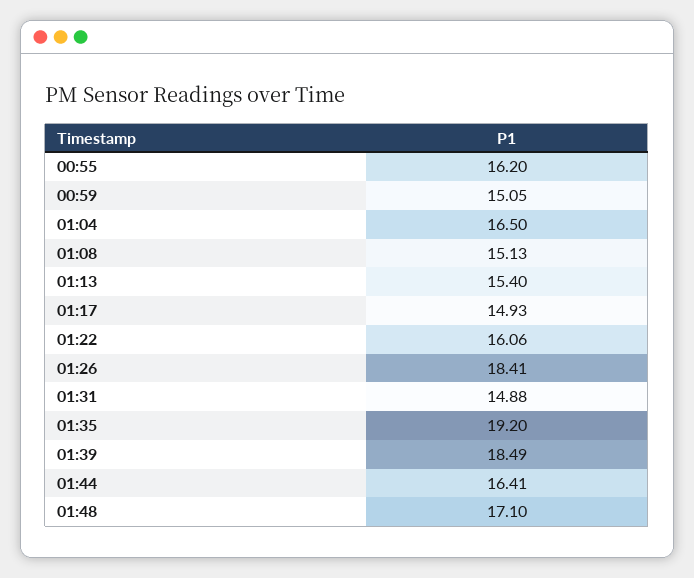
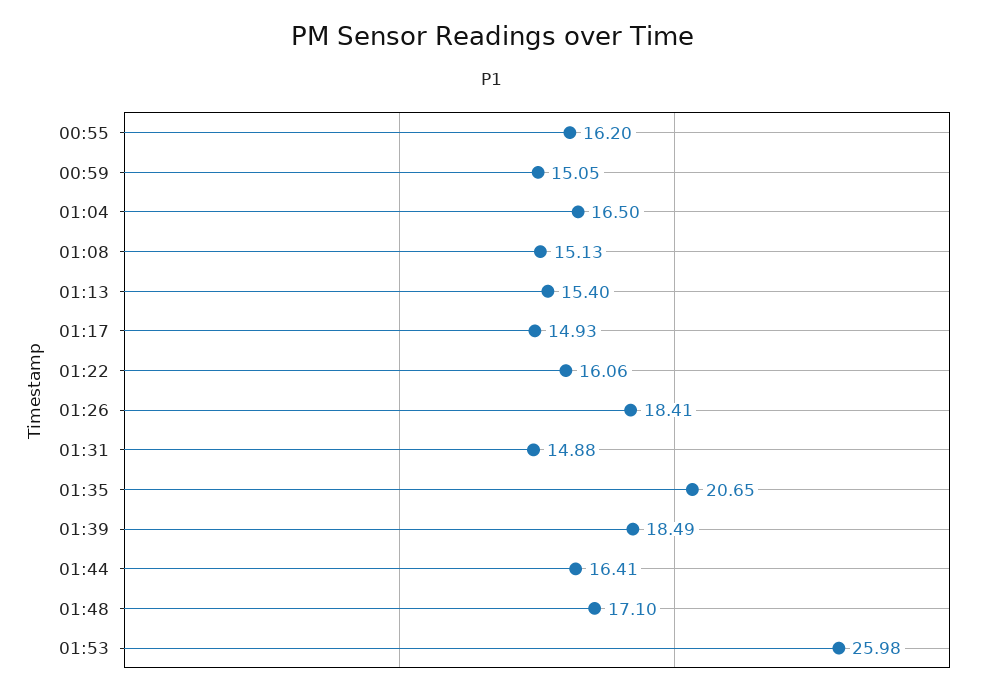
01:35: 19.2 -> 20.65
01:53: none -> 25.98

